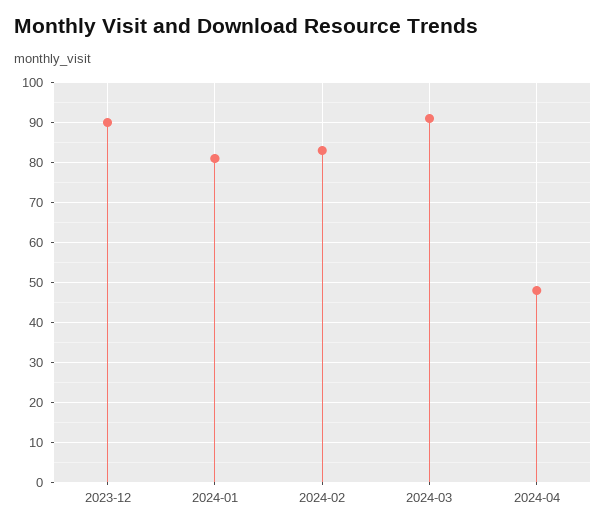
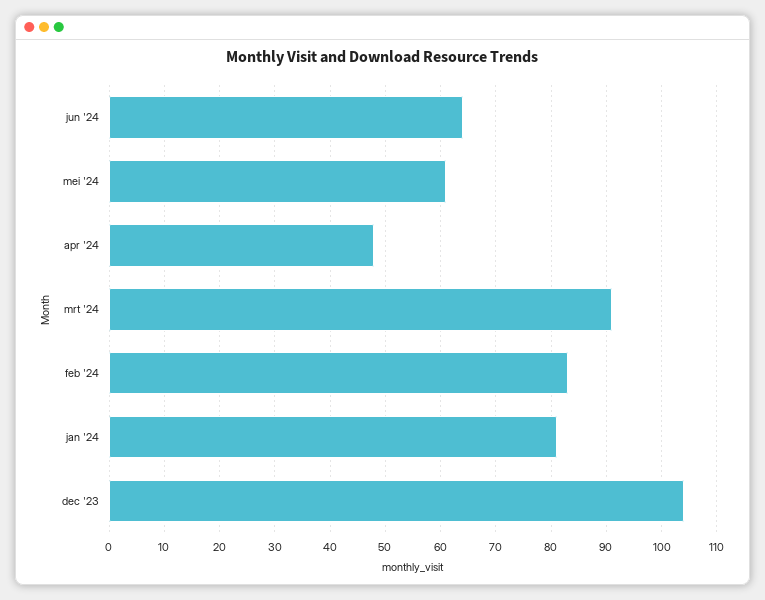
2023-12: 90 -> 105
jun '24: none -> 65
mei '24: none -> 60

